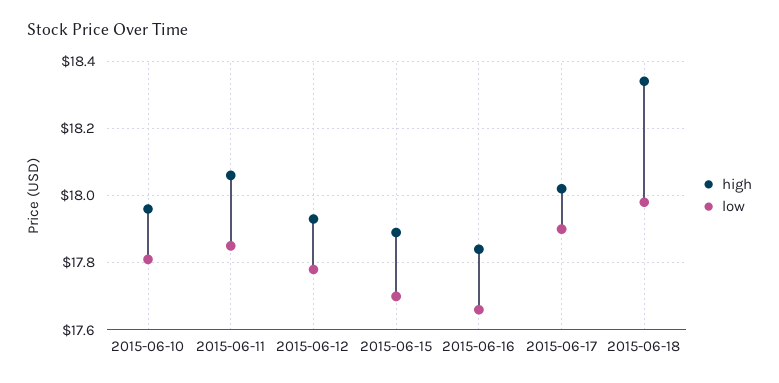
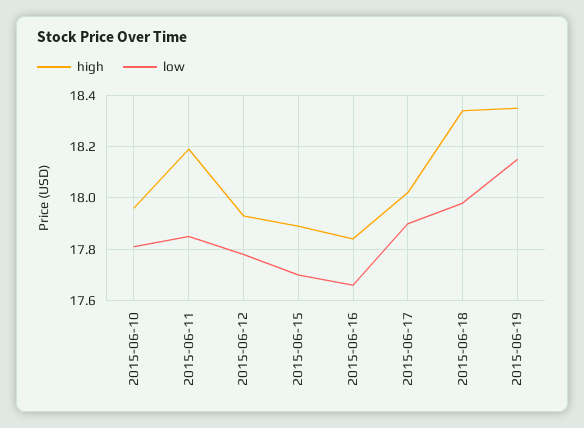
high, 2015-06-11: 18.05 -> 18.2
high, 2015-06-19: none -> 18.35
low, 2015-06-19: none -> 18.15

